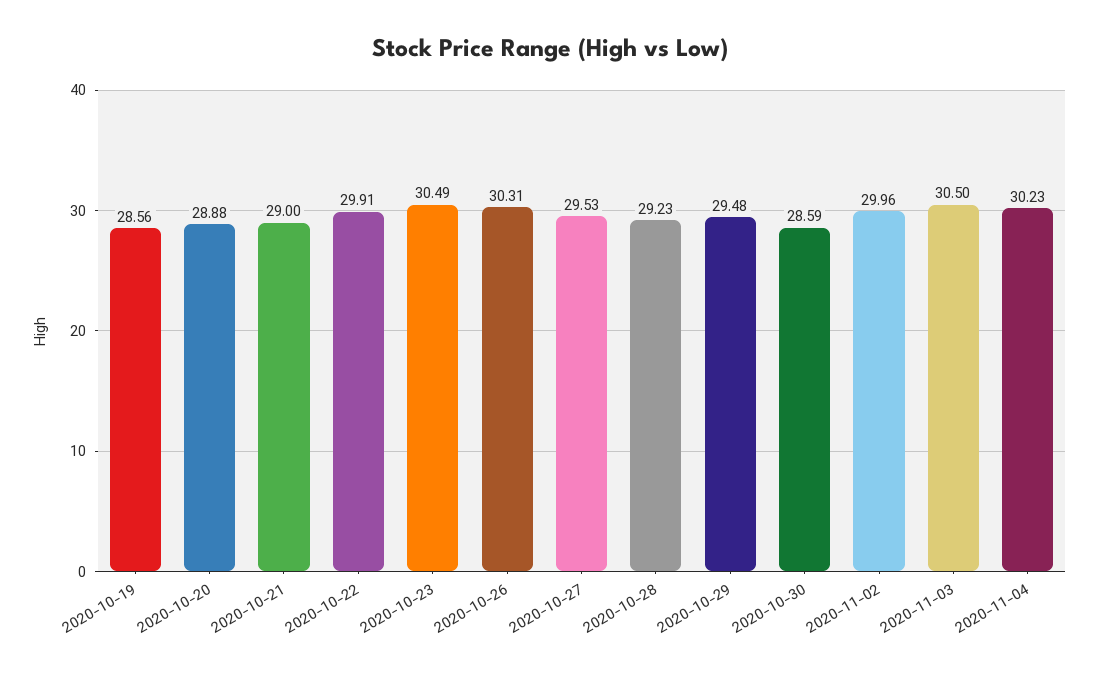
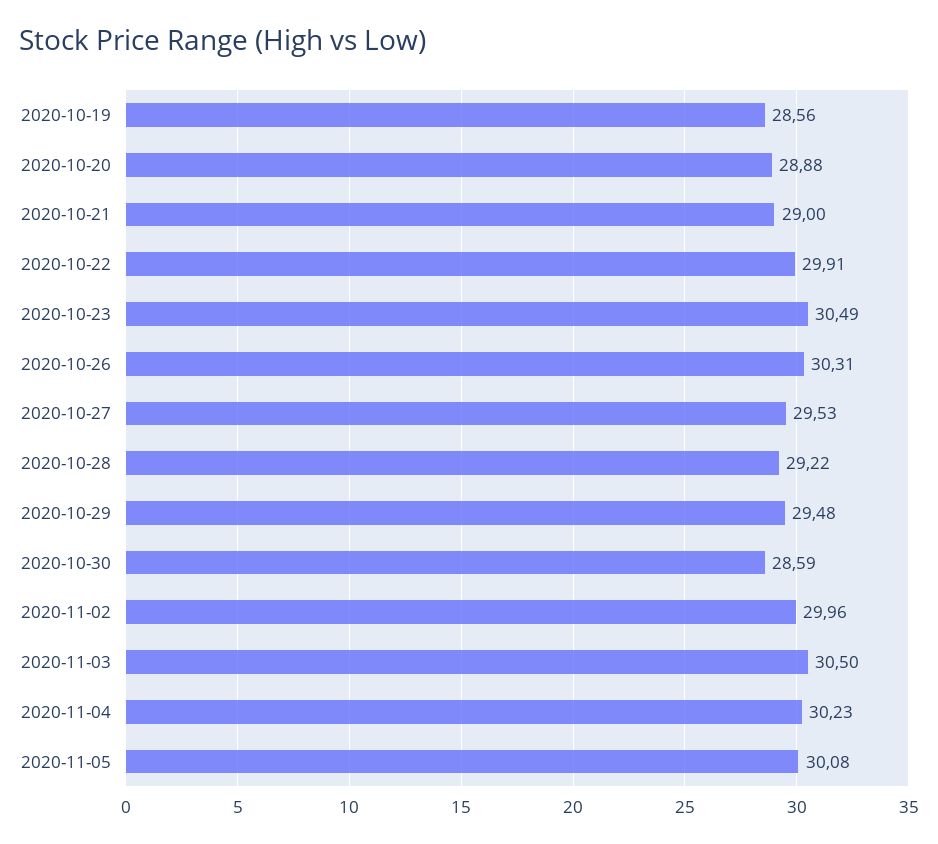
2020-10-28: 29.23 -> 29.22
2020-11-05: none -> 30.08

